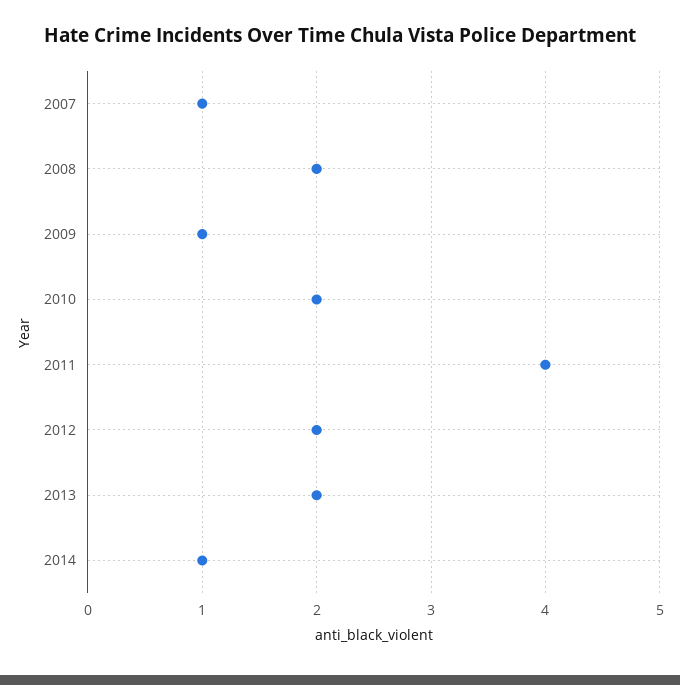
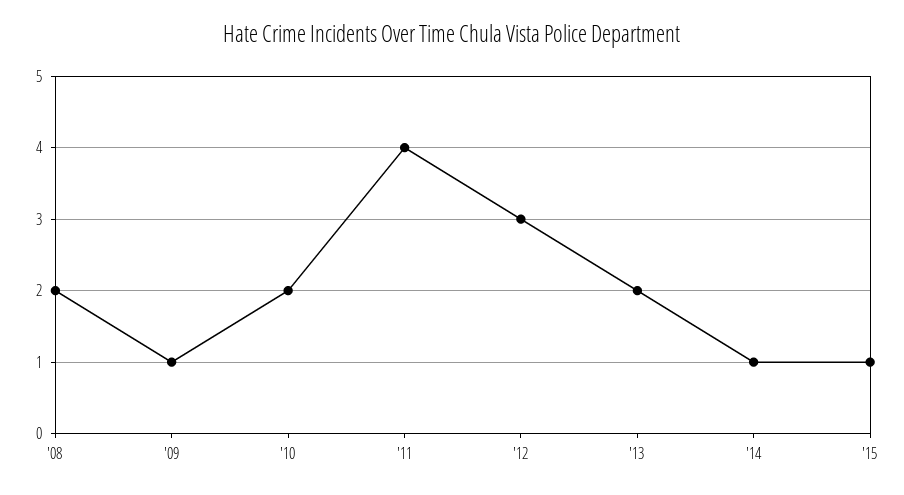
2007: 1 -> none
2012: 2 -> 3
'15: none -> 1

